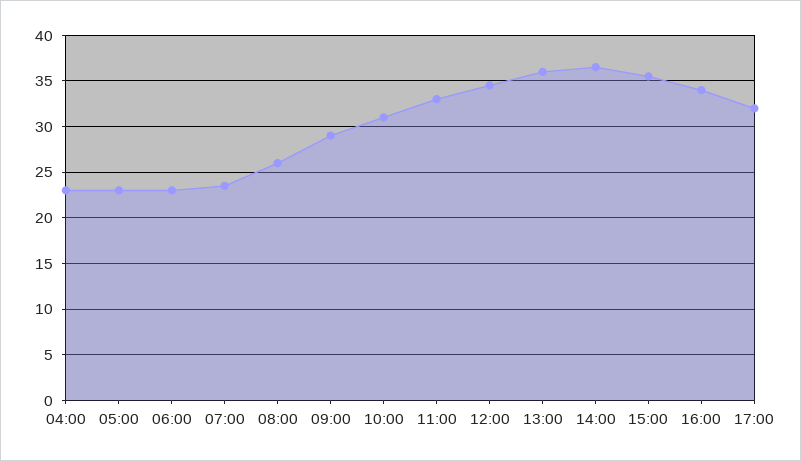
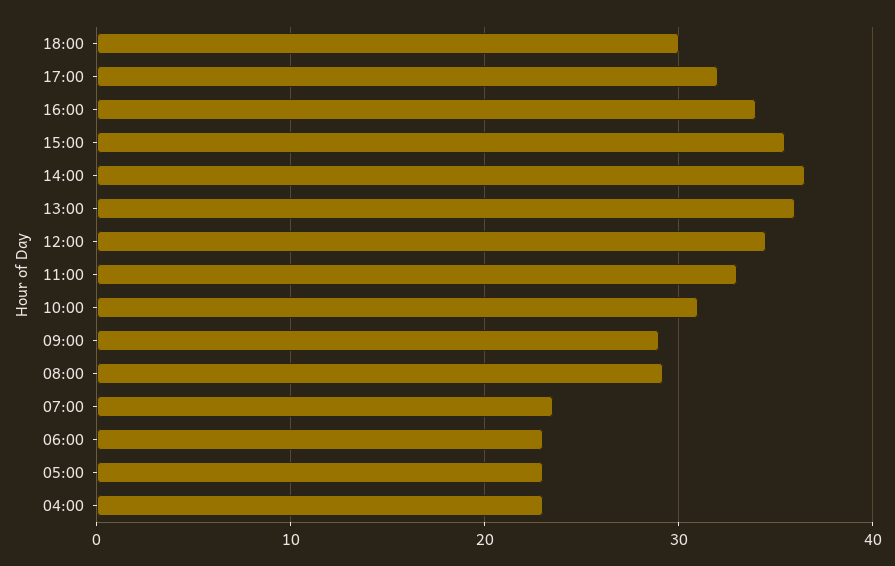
08:00: 26 -> 29
18:00: none -> 30

